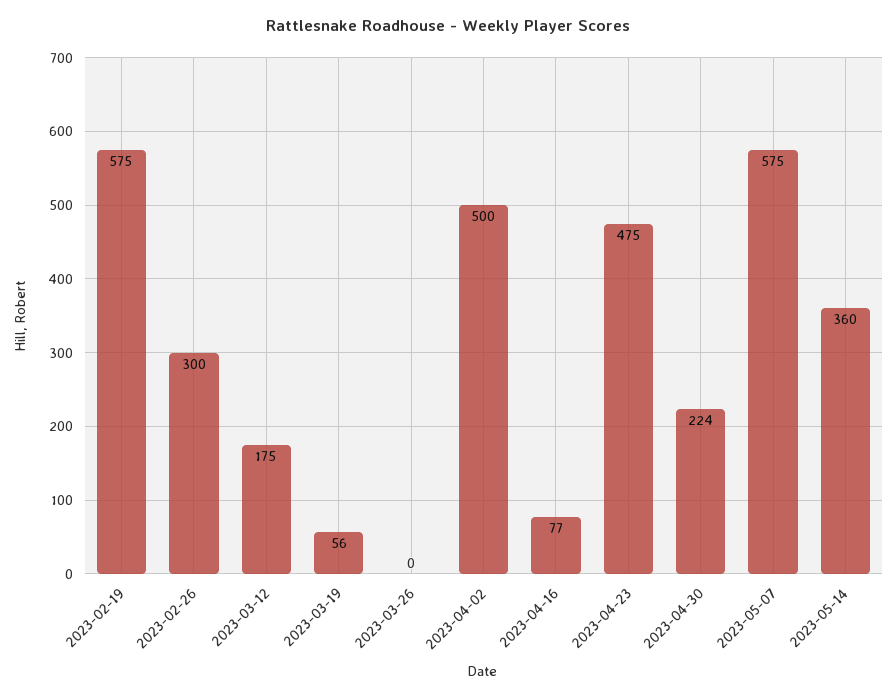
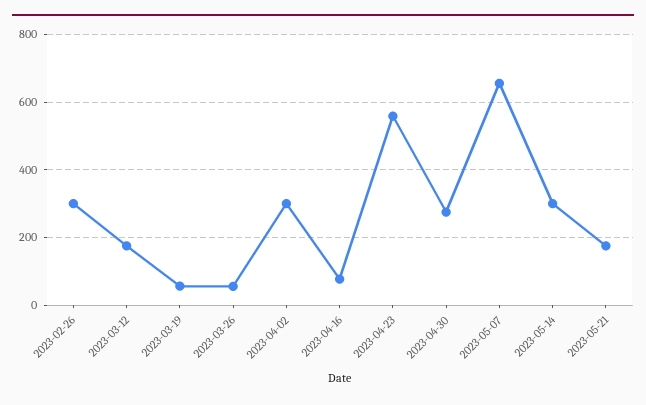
2023-02-19: 575 -> none
2023-03-26: 0 -> 60
2023-04-02: 500 -> 300
2023-04-23: 475 -> 560
2023-04-30: 224 -> 280
2023-05-07: 575 -> 660
2023-05-14: 360 -> 300
2023-05-21: none -> 180

